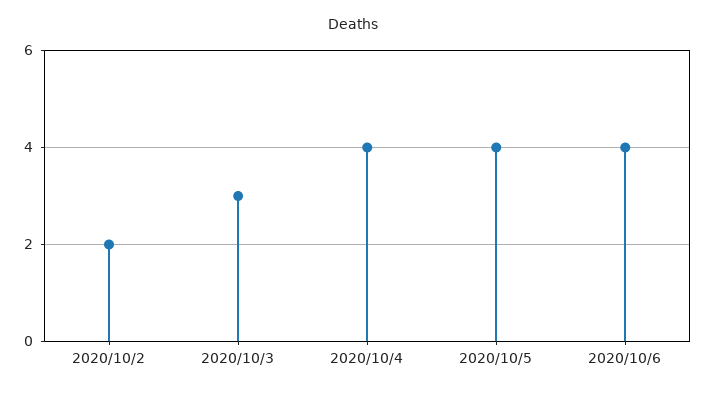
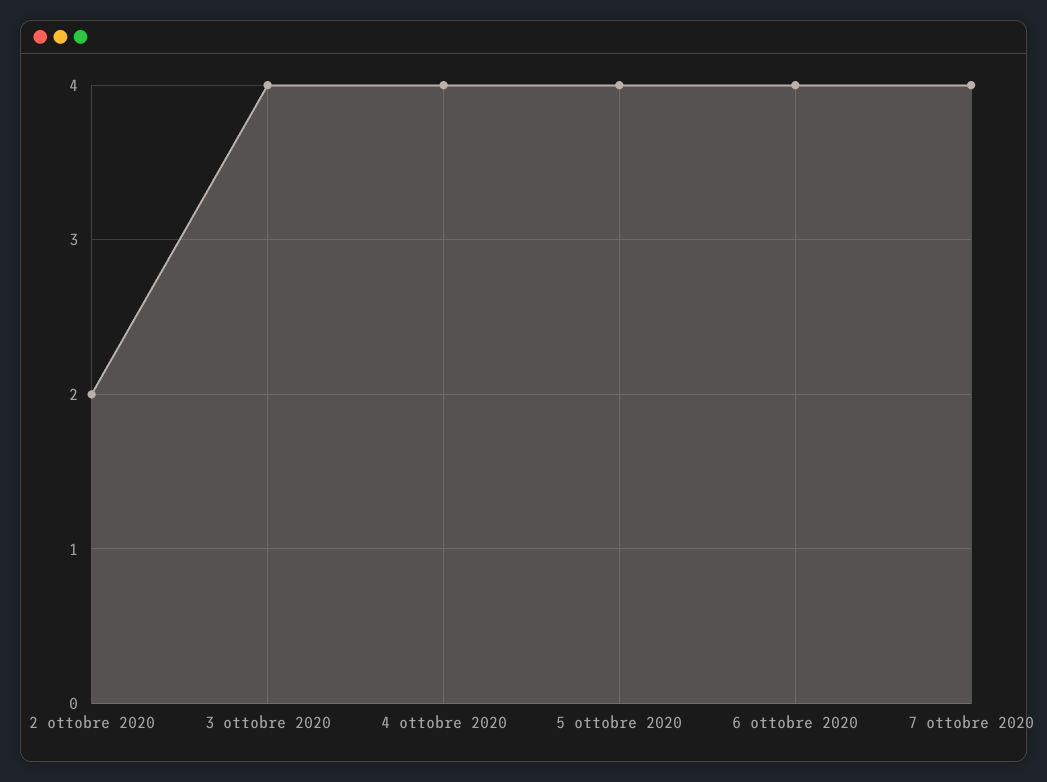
2020/10/3: 3 -> 4
7 ottobre 2020: none -> 4

